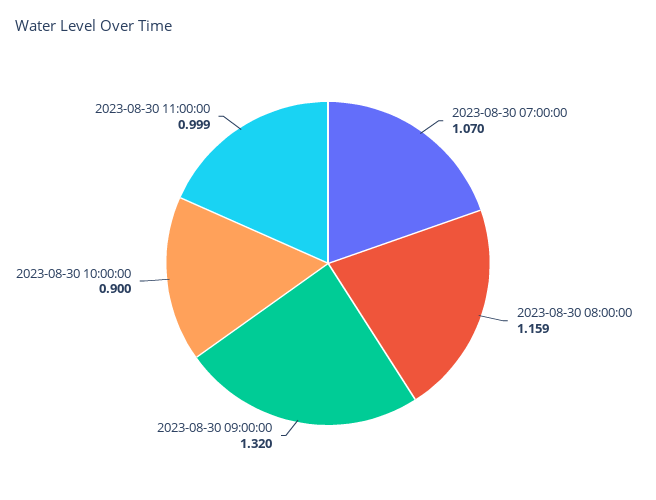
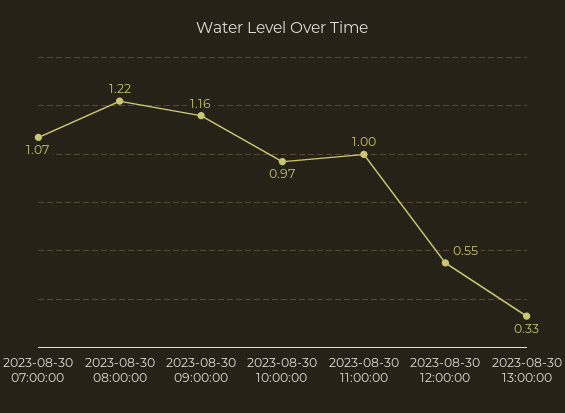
2023-08-30 08:00:00: 1.159 -> 1.22
2023-08-30 09:00:00: 1.32 -> 1.16
2023-08-30 10:00:00: 0.9 -> 0.97
2023-08-30 12:00:00: none -> 0.55
2023-08-30 13:00:00: none -> 0.33

